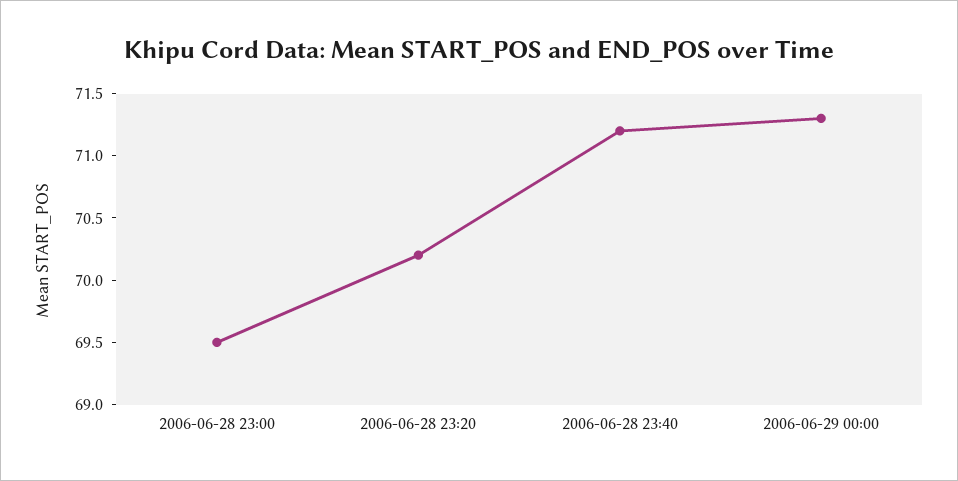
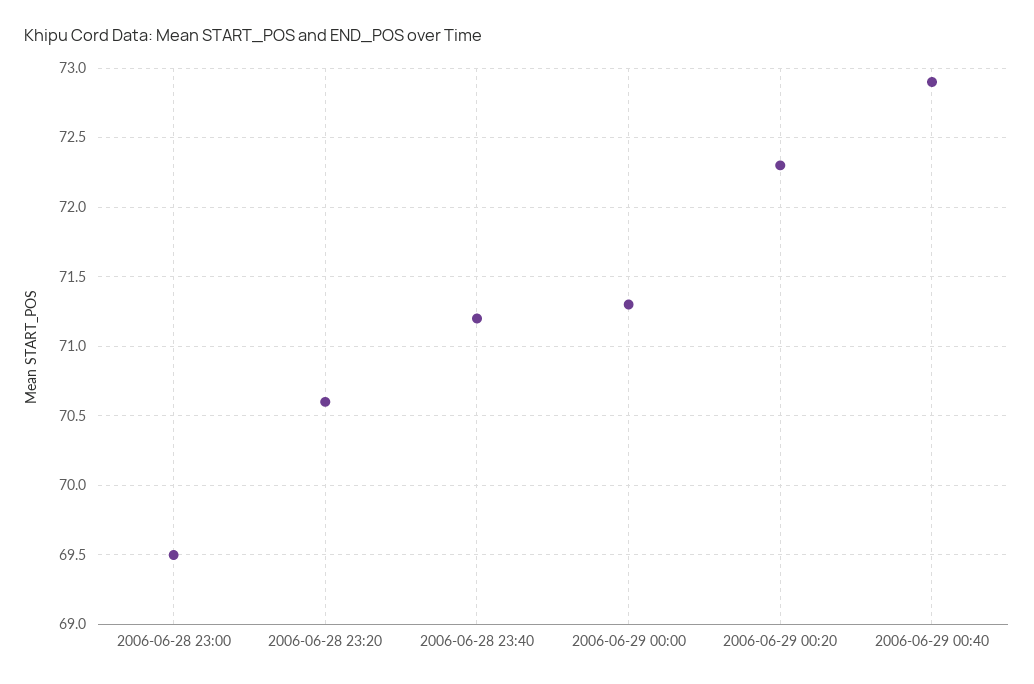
2006-06-28 23:20: 70.2 -> 70.6
2006-06-29 00:20: none -> 72.3
2006-06-29 00:40: none -> 72.9

